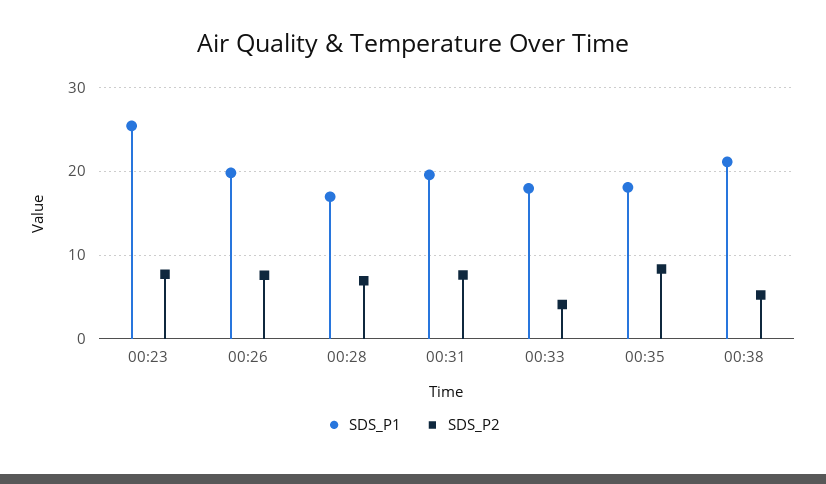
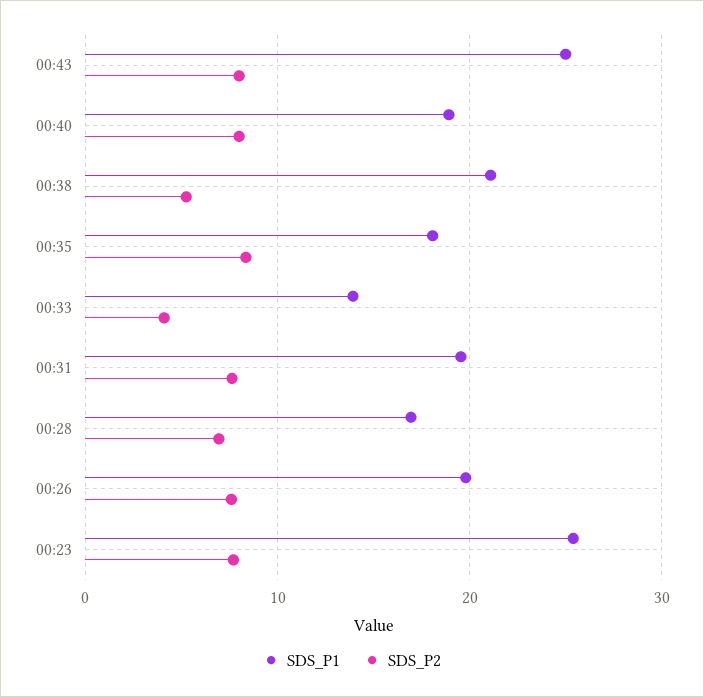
SDS_P1, 00:33: 18 -> 14
SDS_P1, 00:43: none -> 25
SDS_P2, 00:43: none -> 8
SDS_P1, 00:40: none -> 19
SDS_P2, 00:40: none -> 8

